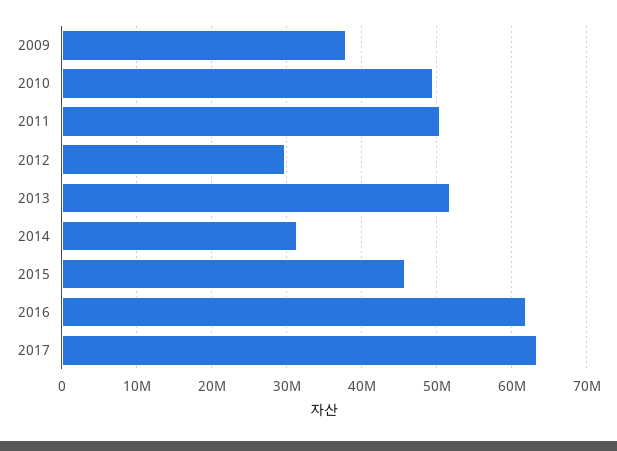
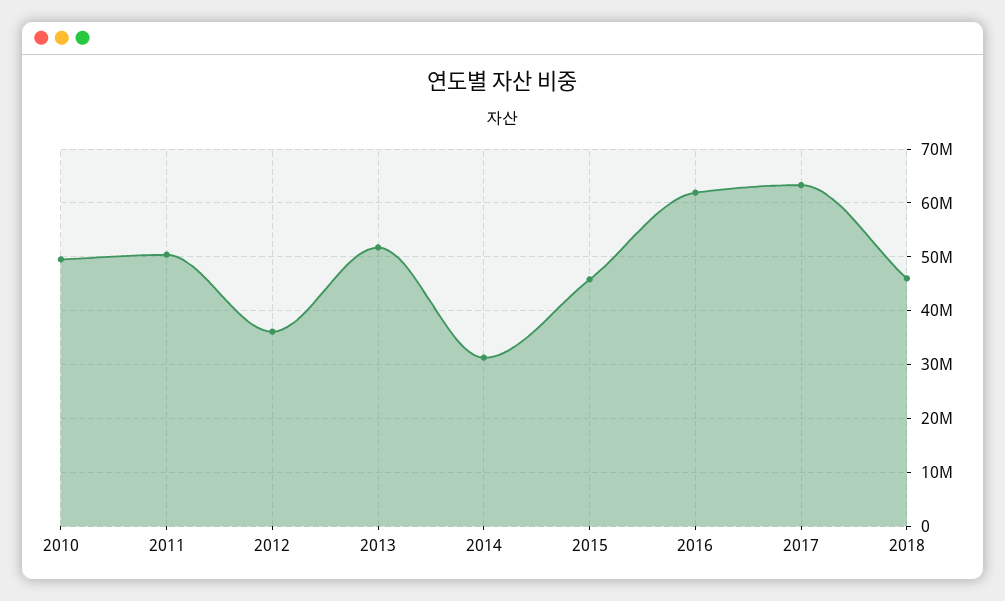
2009: 38000000 -> none
2012: 30000000 -> 36000000
2018: none -> 46000000

